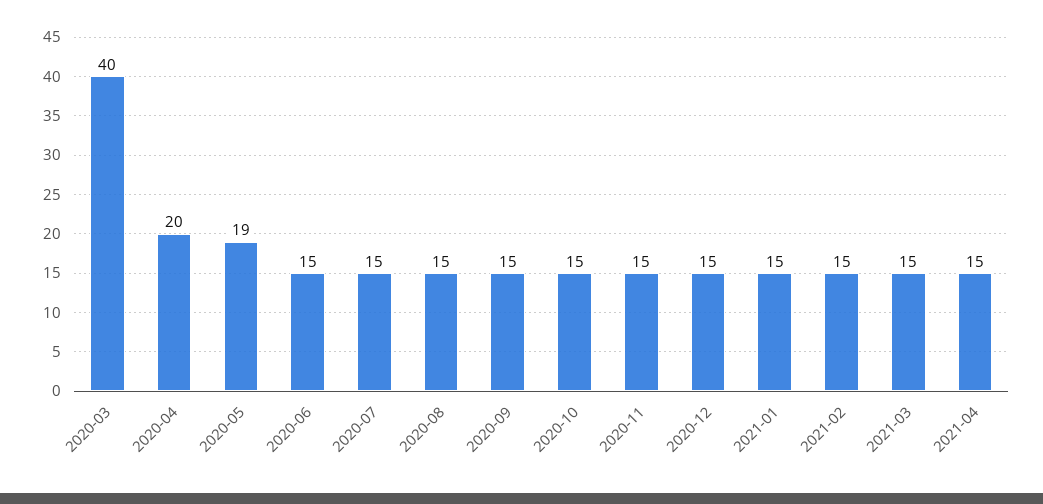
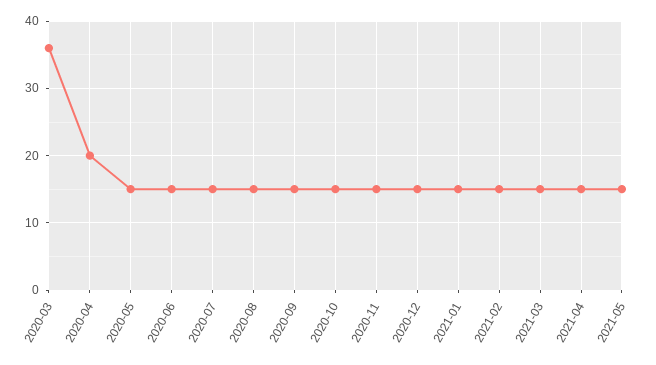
2020-03: 40 -> 36
2020-05: 19 -> 15
2021-05: none -> 15

